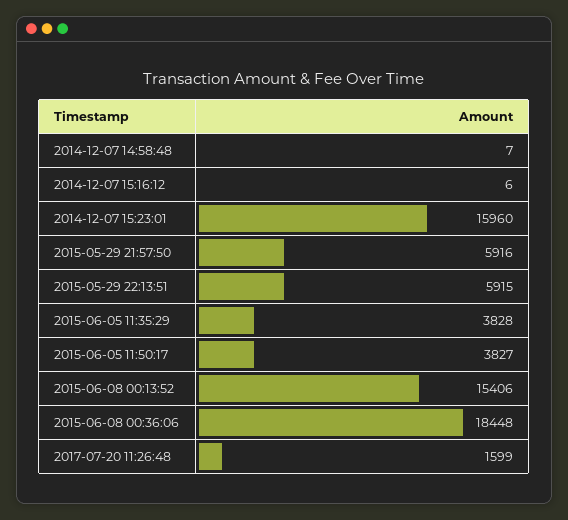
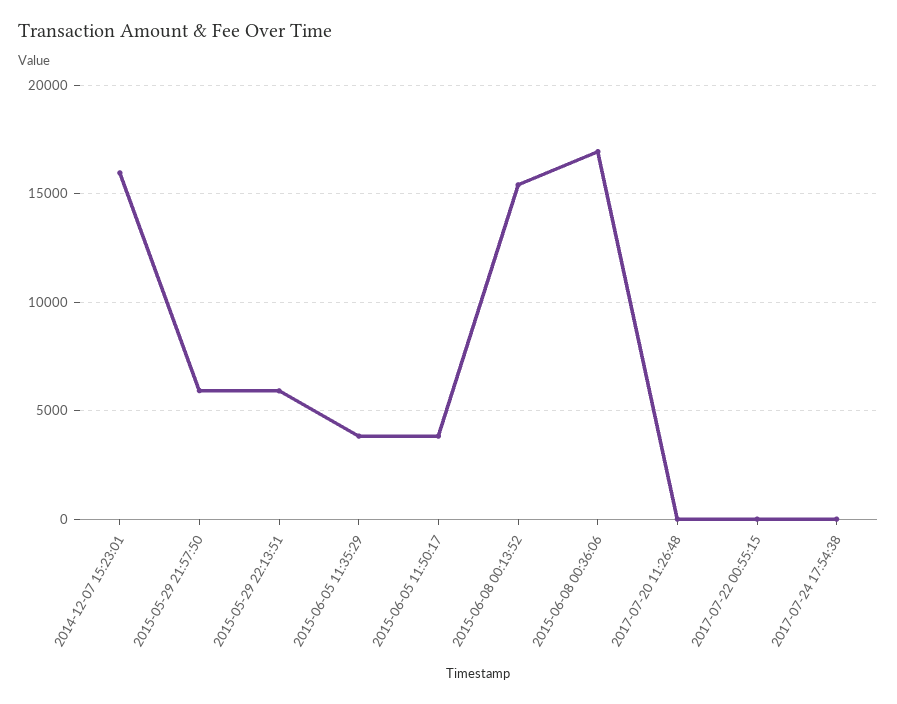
2014-12-07 14:58:48: 7 -> none
2014-12-07 15:16:12: 6 -> none
2015-06-08 00:36:06: 18448 -> 17000
2017-07-20 11:26:48: 1599 -> 0
2017-07-22 00:55:15: none -> 0
2017-07-24 17:54:38: none -> 0

